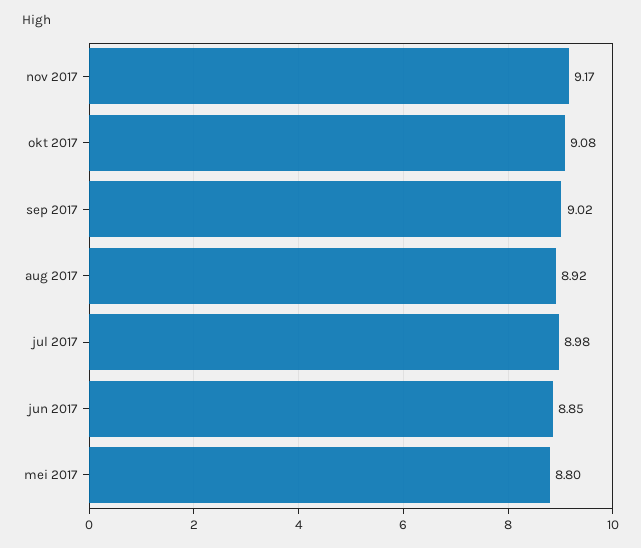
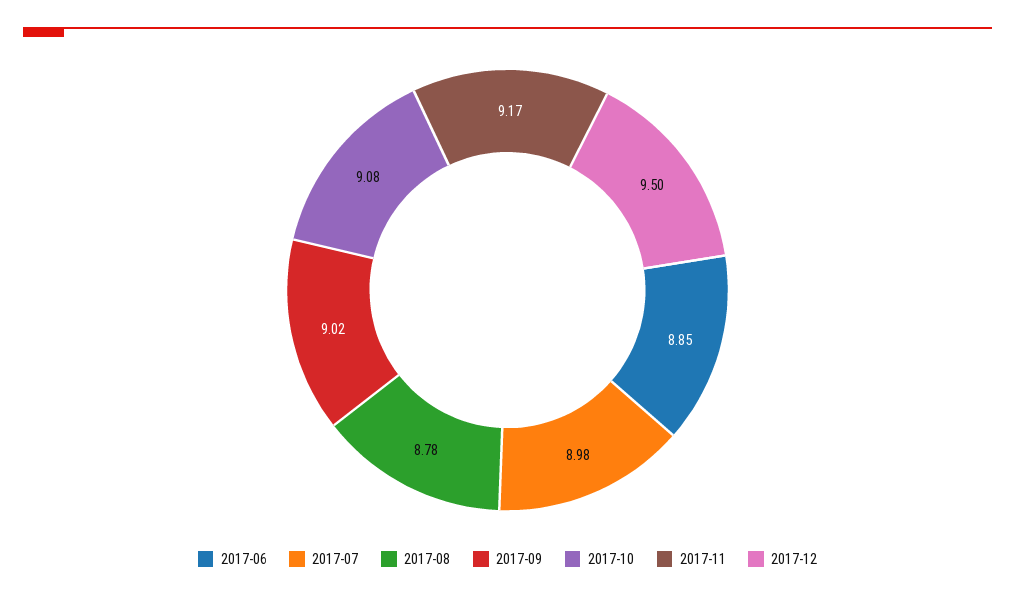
aug 2017: 8.92 -> 8.78
mei 2017: 8.8 -> none
2017-12: none -> 9.5

